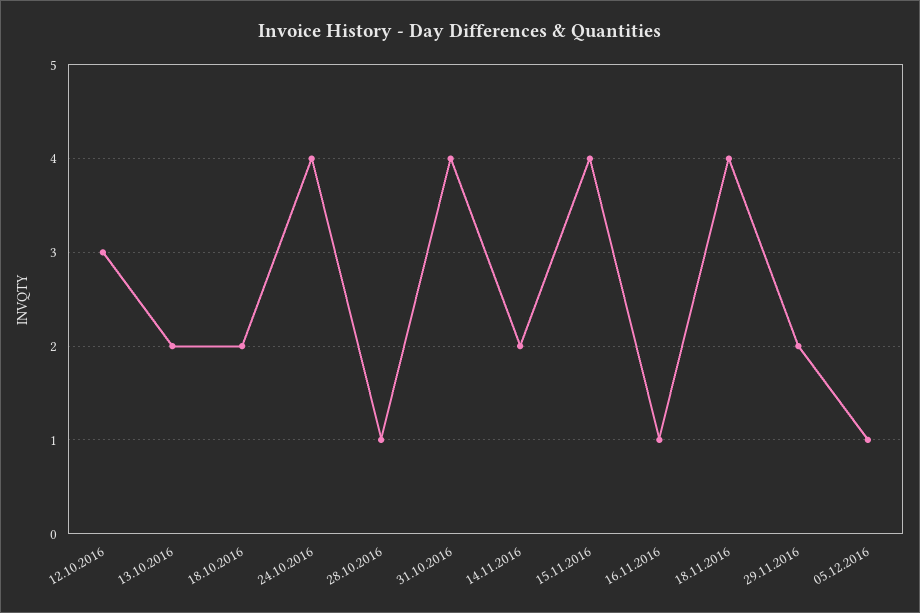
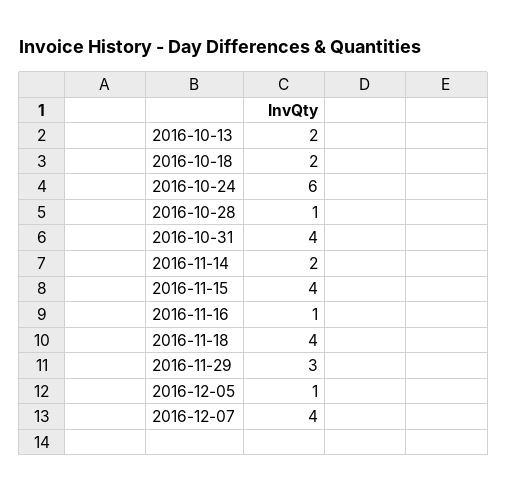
12.10.2016: 3 -> none
24.10.2016: 4 -> 6
29.11.2016: 2 -> 3
2016-12-07: none -> 4

